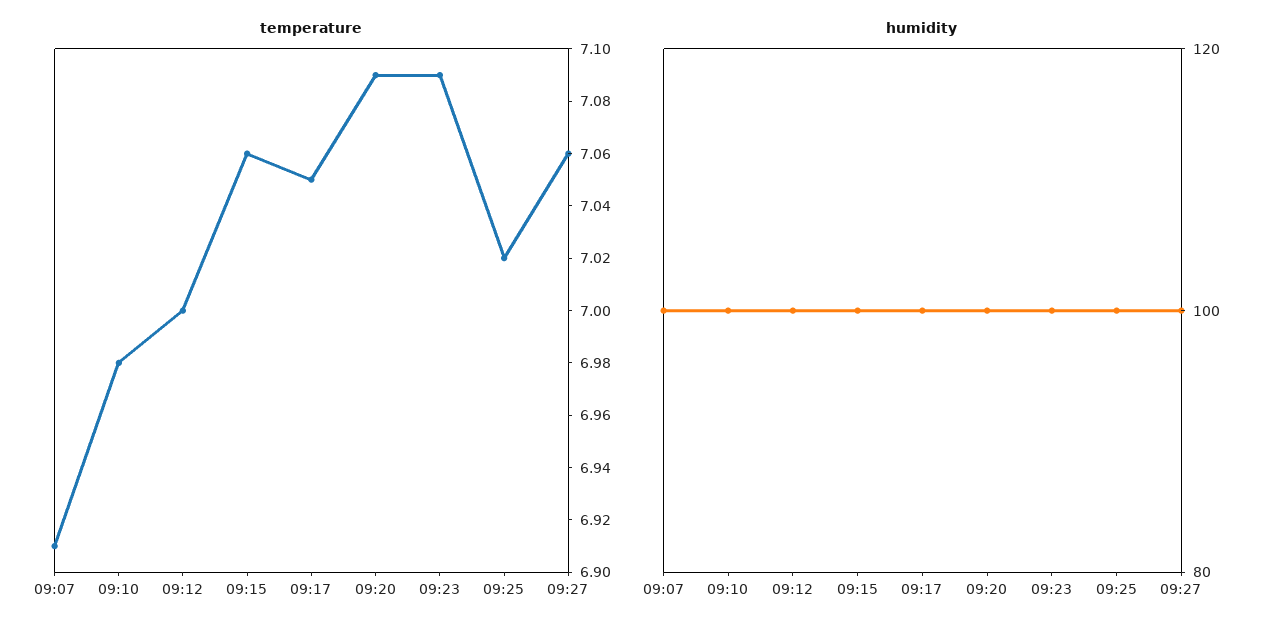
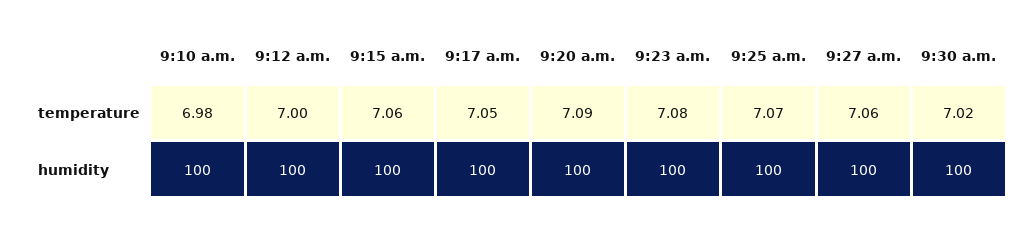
temperature, 09:07: 6.91 -> none
temperature, 09:23: 7.09 -> 7.08
temperature, 09:25: 7.02 -> 7.07
humidity, 09:07: 100 -> none
temperature, 9:30 a.m.: none -> 7.02
humidity, 9:30 a.m.: none -> 100

